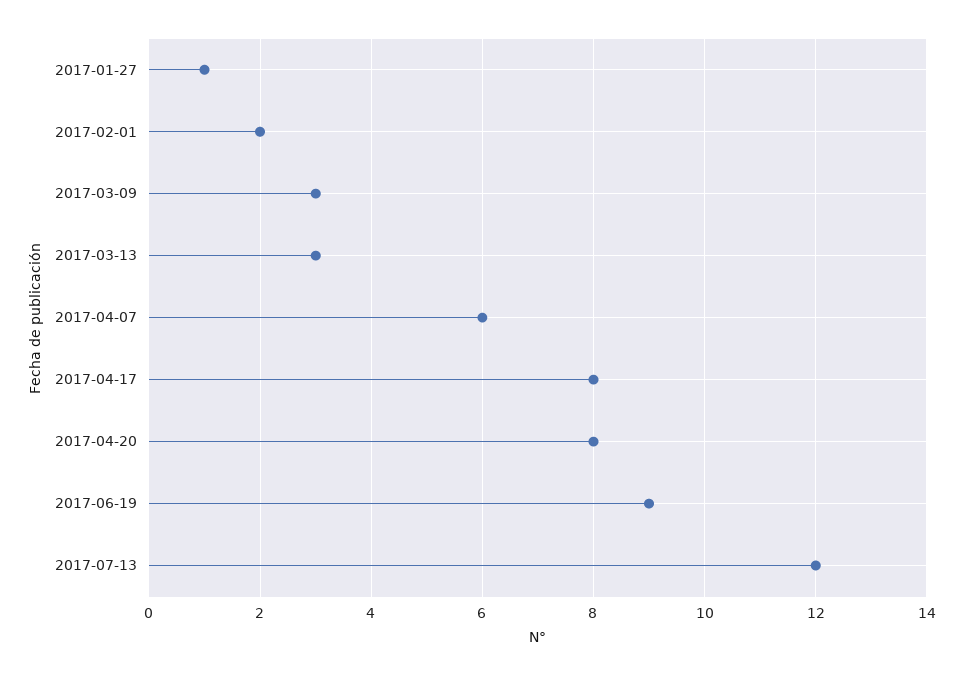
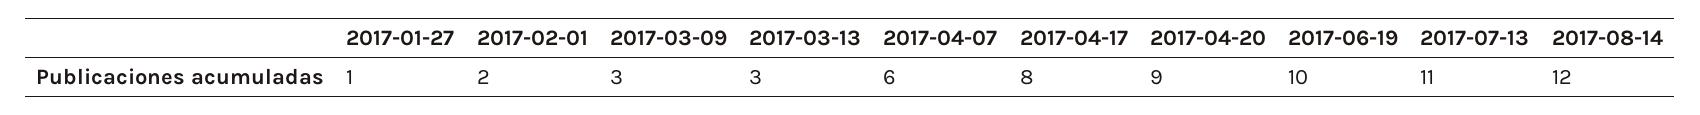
2017-04-20: 8 -> 9
2017-06-19: 9 -> 10
2017-07-13: 12 -> 11
2017-08-14: none -> 12

